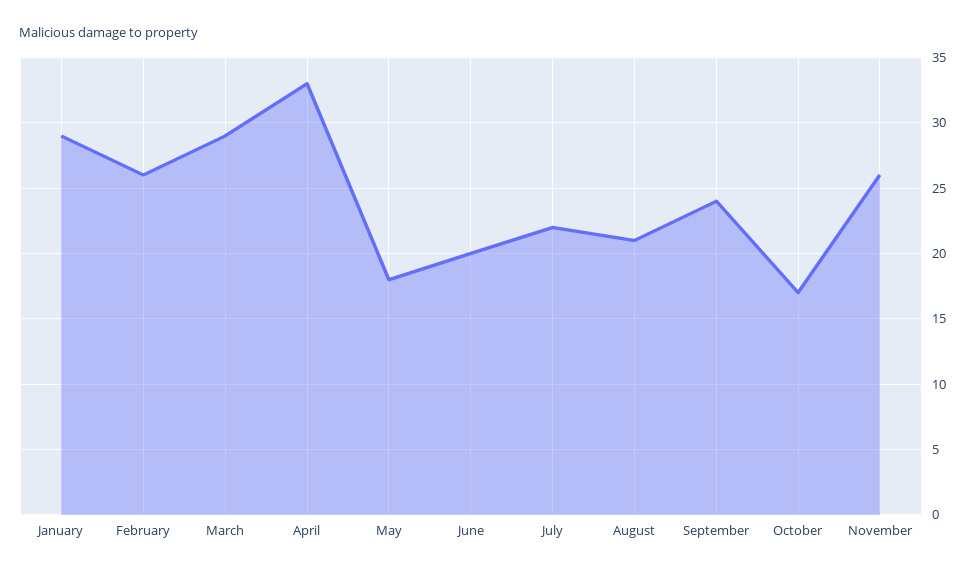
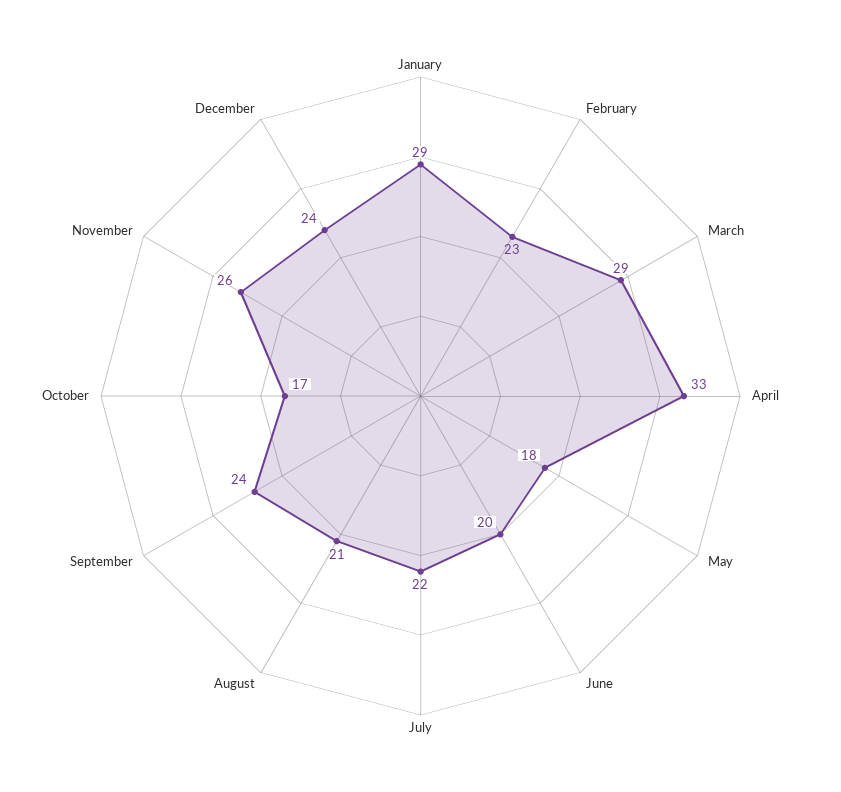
February: 26 -> 23
December: none -> 24

